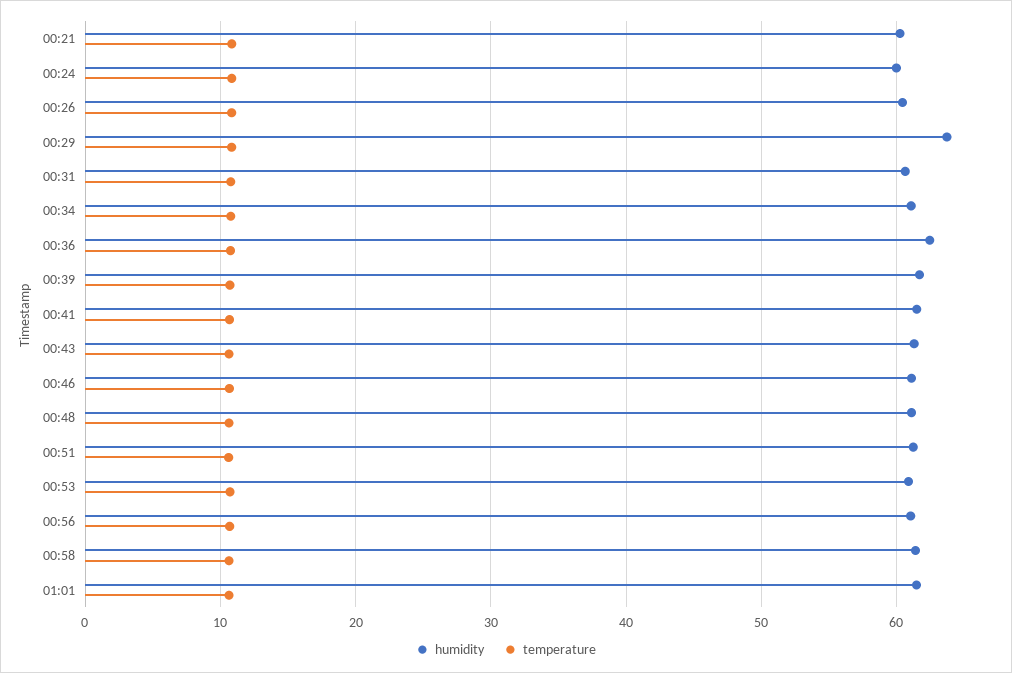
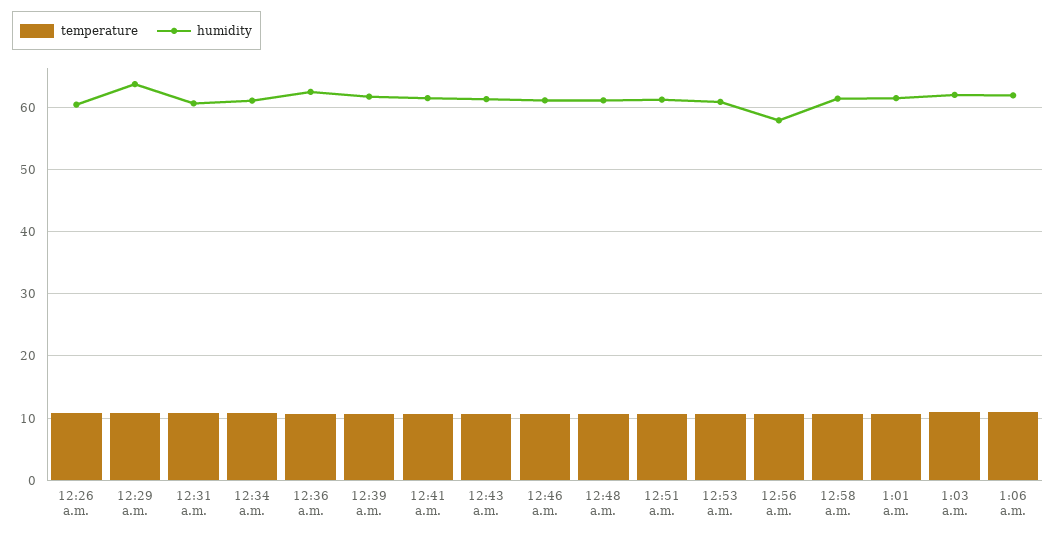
humidity, 00:21: 60 -> none
temperature, 00:21: 11 -> none
humidity, 00:24: 60 -> none
temperature, 00:24: 11 -> none
humidity, 00:56: 61 -> 58
temperature, 1:03 a.m.: none -> 11
humidity, 1:03 a.m.: none -> 62
temperature, 1:06 a.m.: none -> 11
humidity, 1:06 a.m.: none -> 62

